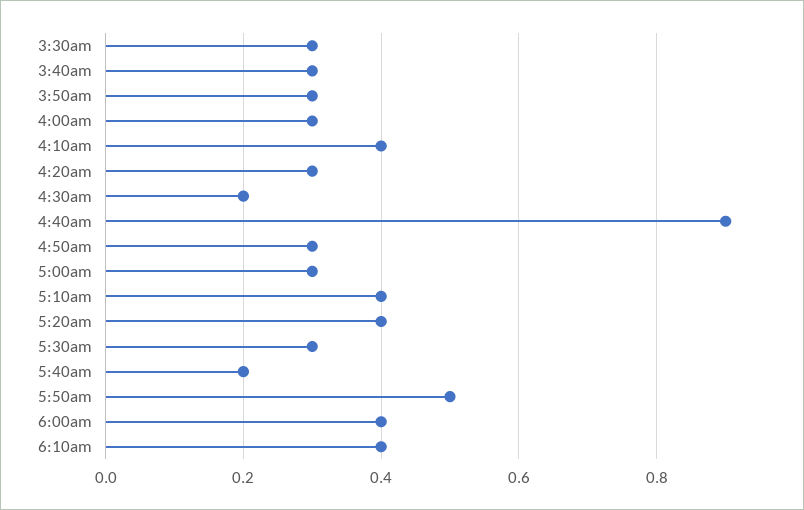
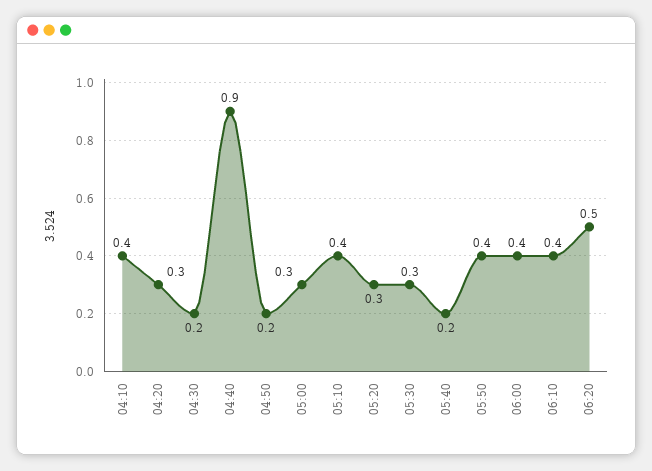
3:30am: 0.3 -> none
3:40am: 0.3 -> none
3:50am: 0.3 -> none
4:00am: 0.3 -> none
4:50am: 0.3 -> 0.2
5:20am: 0.4 -> 0.3
5:50am: 0.5 -> 0.4
06:20: none -> 0.5

